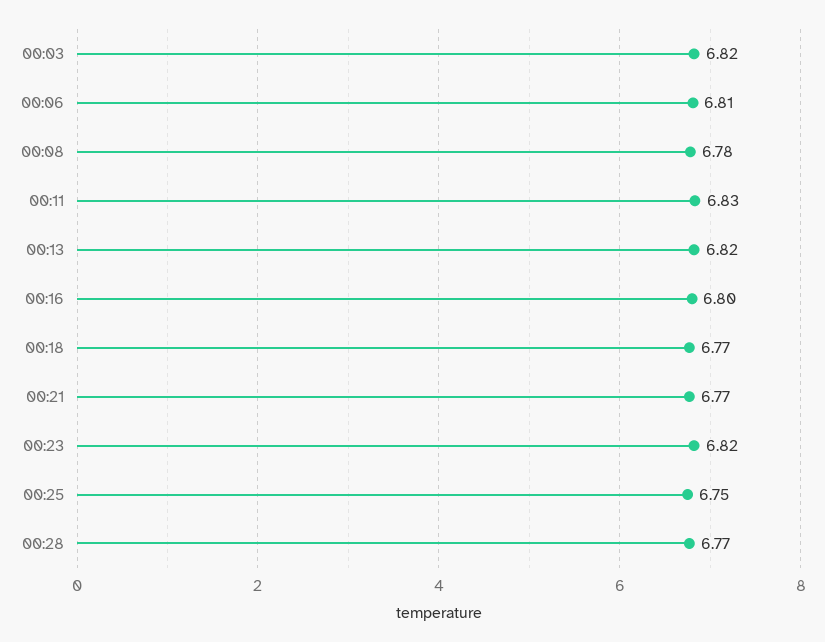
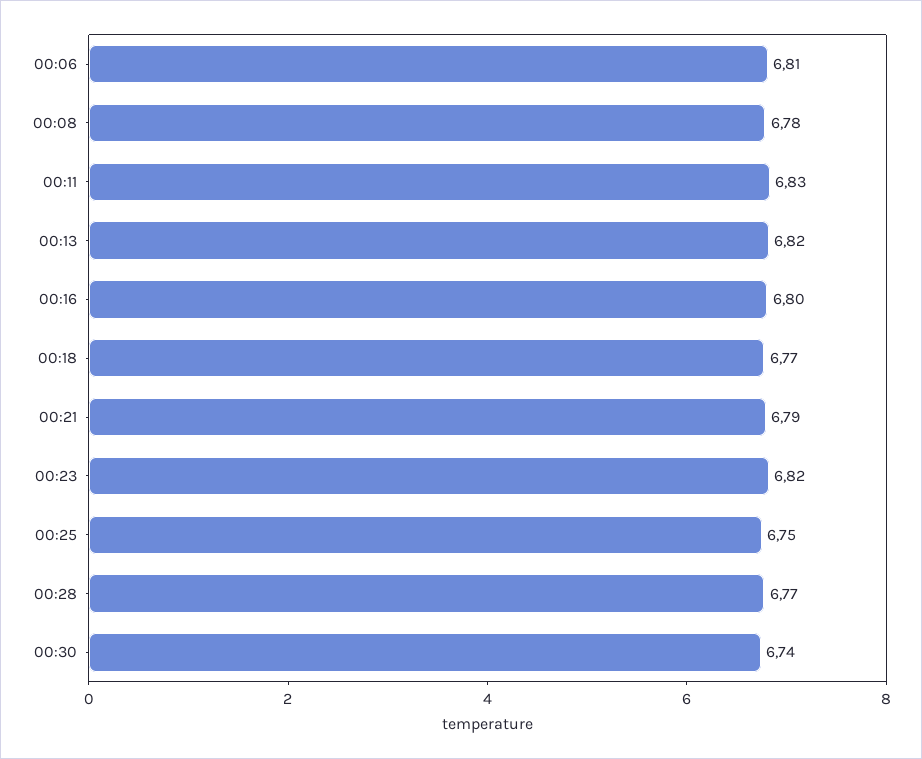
00:03: 6.82 -> none
00:21: 6.77 -> 6.79
00:30: none -> 6.74

